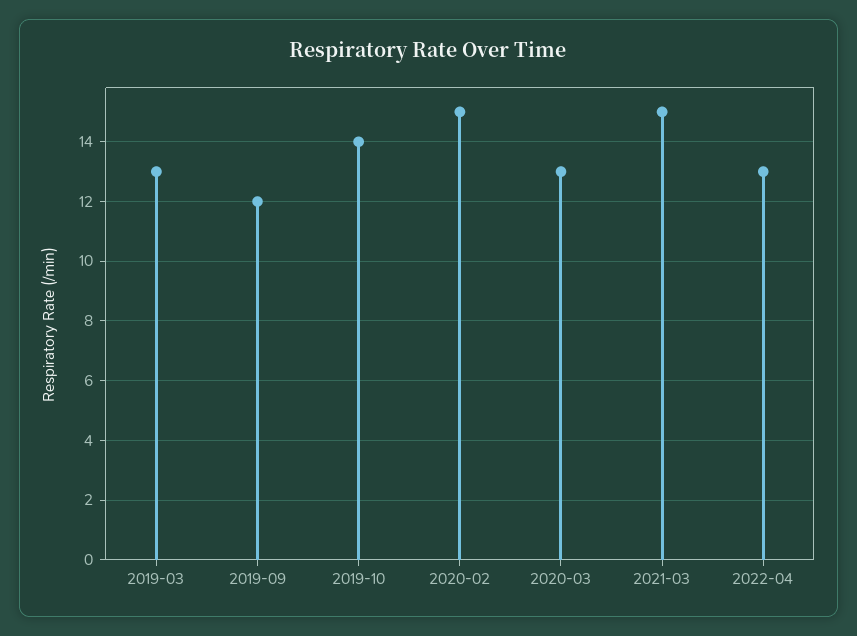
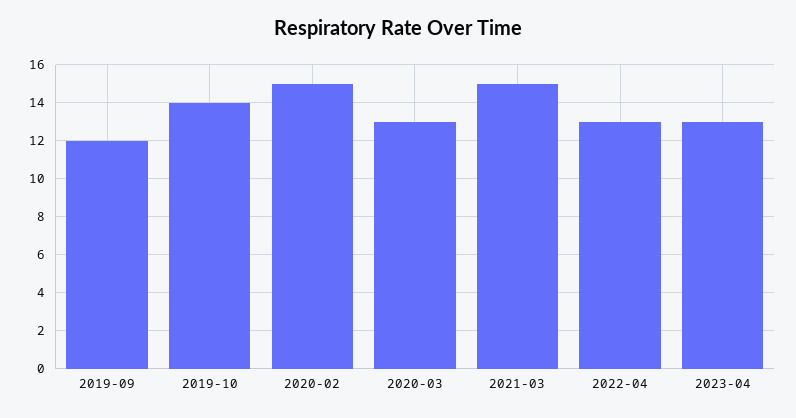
2019-03: 13 -> none
2023-04: none -> 13

